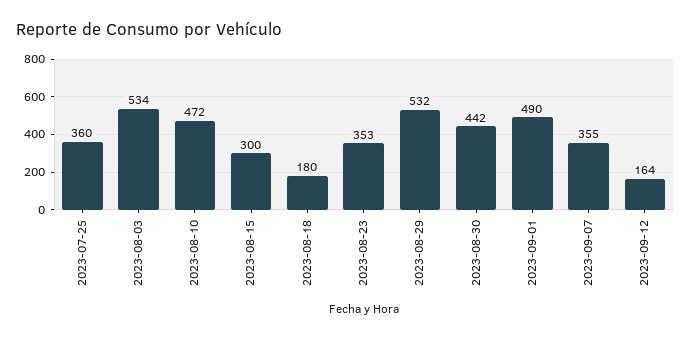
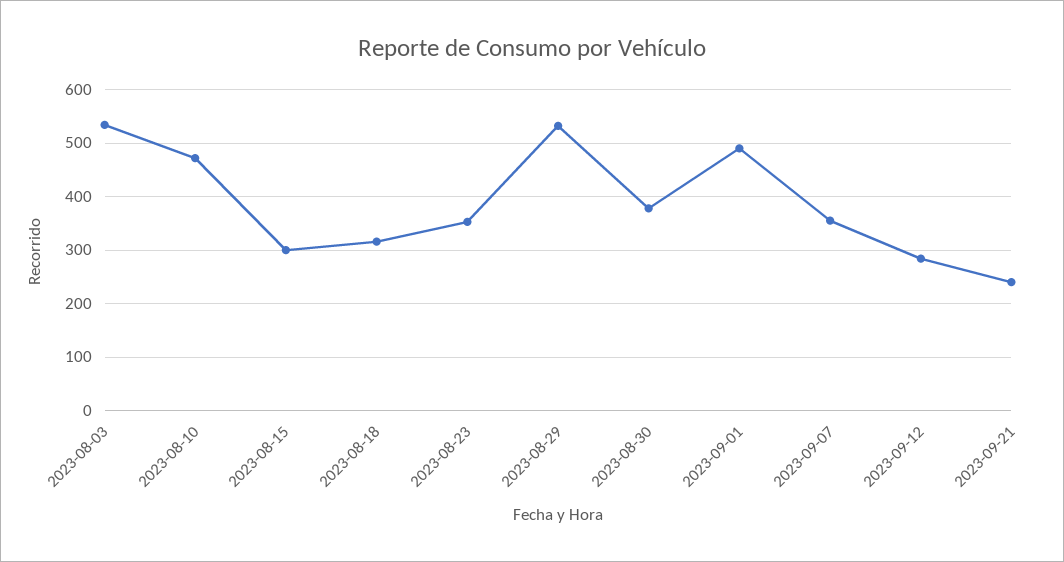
2023-07-25: 360 -> none
2023-08-18: 180 -> 320
2023-08-30: 442 -> 380
2023-09-12: 164 -> 280
2023-09-21: none -> 240

